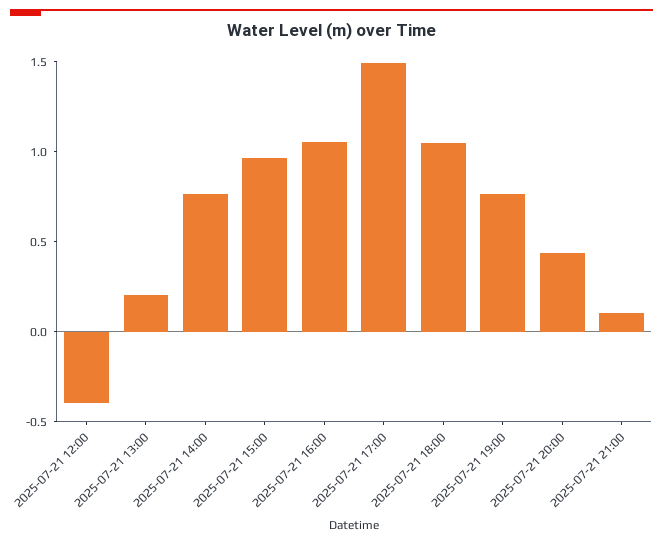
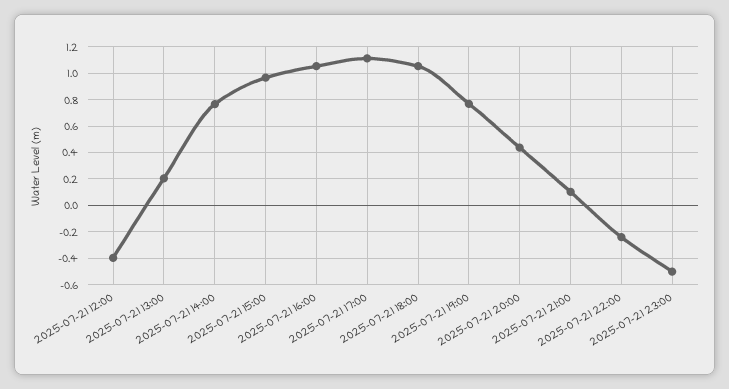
2025-07-21 17:00: 1.5 -> 1.1
2025-07-21 22:00: none -> -0.25
2025-07-21 23:00: none -> -0.5

